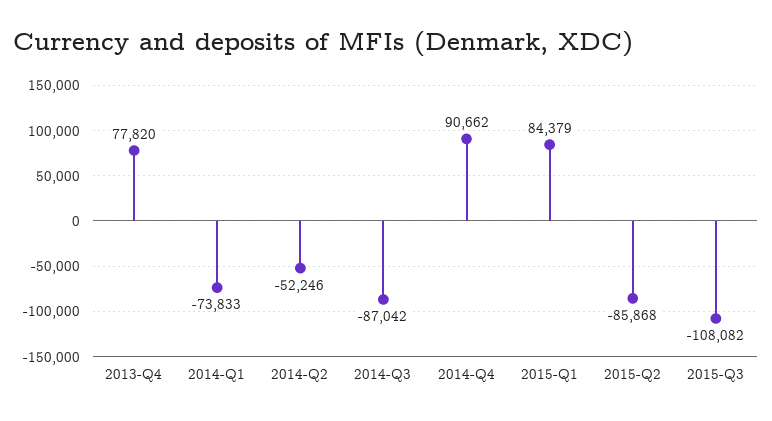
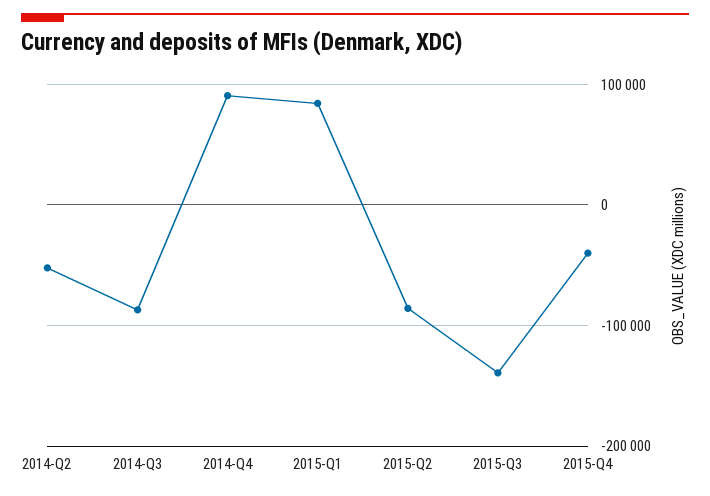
2013-Q4: 77820 -> none
2014-Q1: -73833 -> none
2015-Q3: -108082 -> -140000
2015-Q4: none -> -40000

